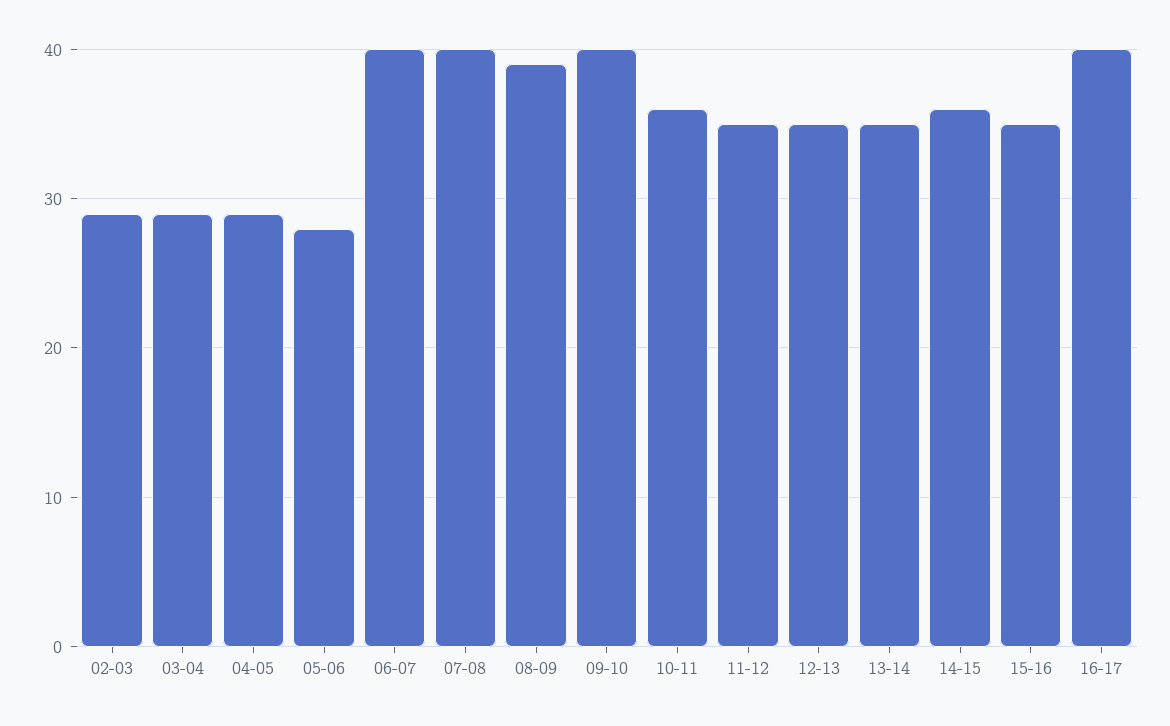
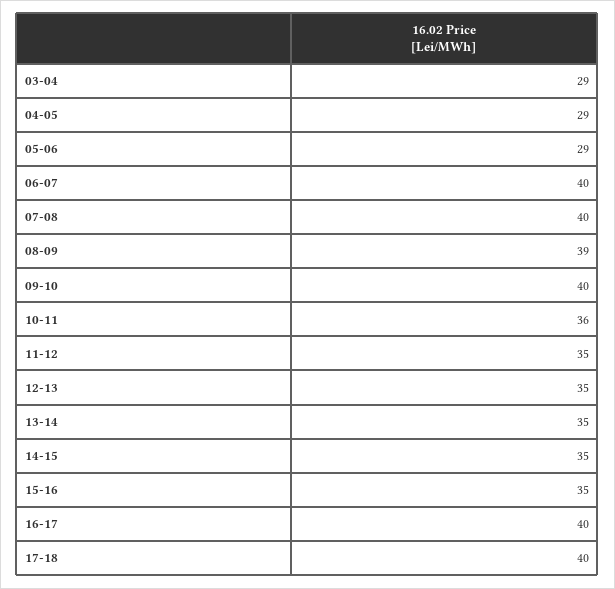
02-03: 29 -> none
05-06: 28 -> 29
14-15: 36 -> 35
17-18: none -> 40

